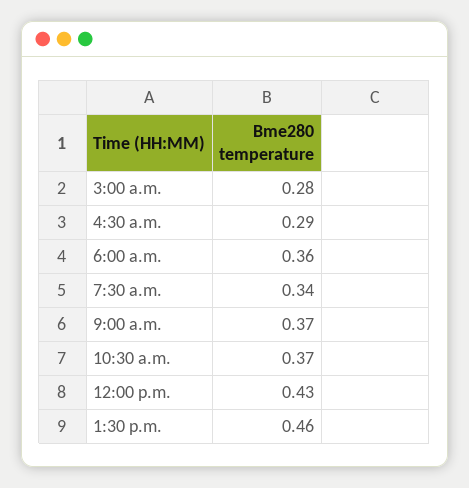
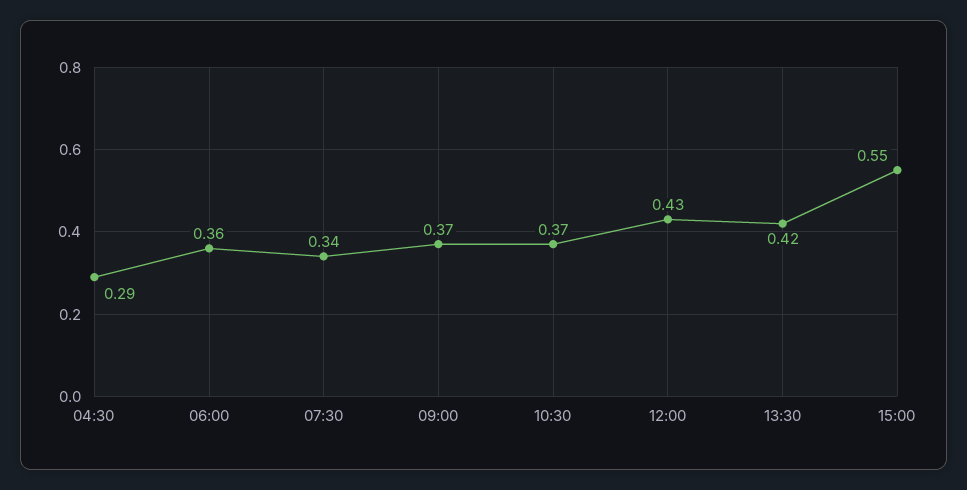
3:00 a.m.: 0.28 -> none
1:30 p.m.: 0.46 -> 0.42
15:00: none -> 0.55

